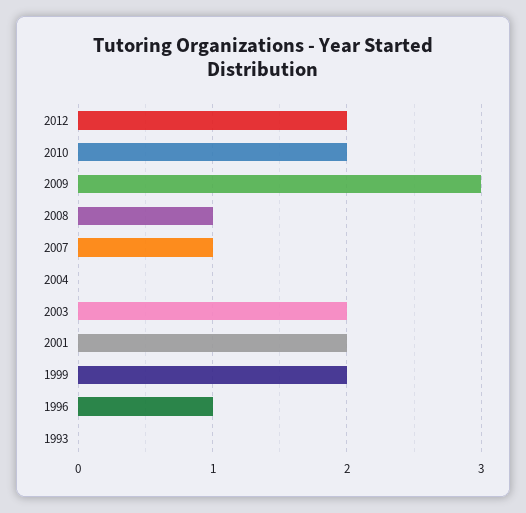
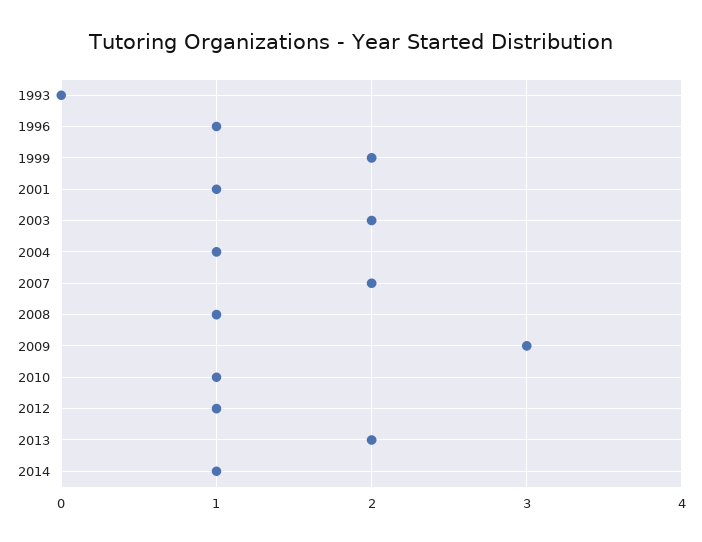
2012: 2 -> 1
2010: 2 -> 1
2007: 1 -> 2
2004: 0 -> 1
2001: 2 -> 1
2013: none -> 2
2014: none -> 1

